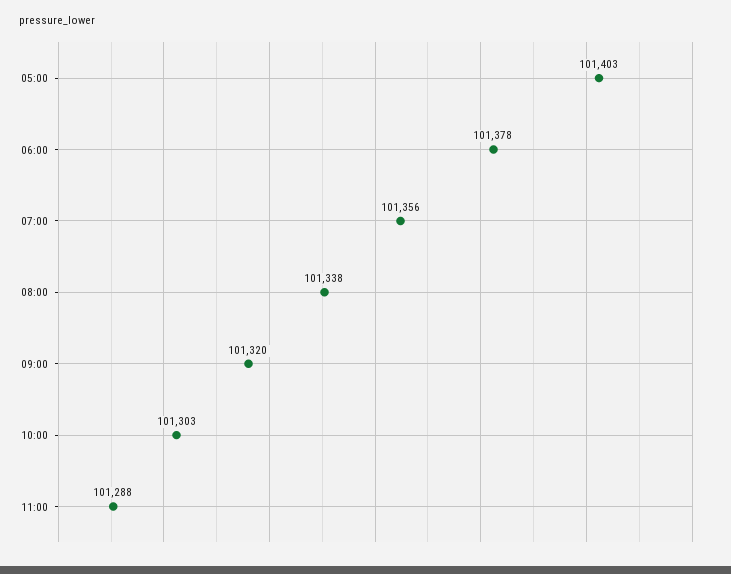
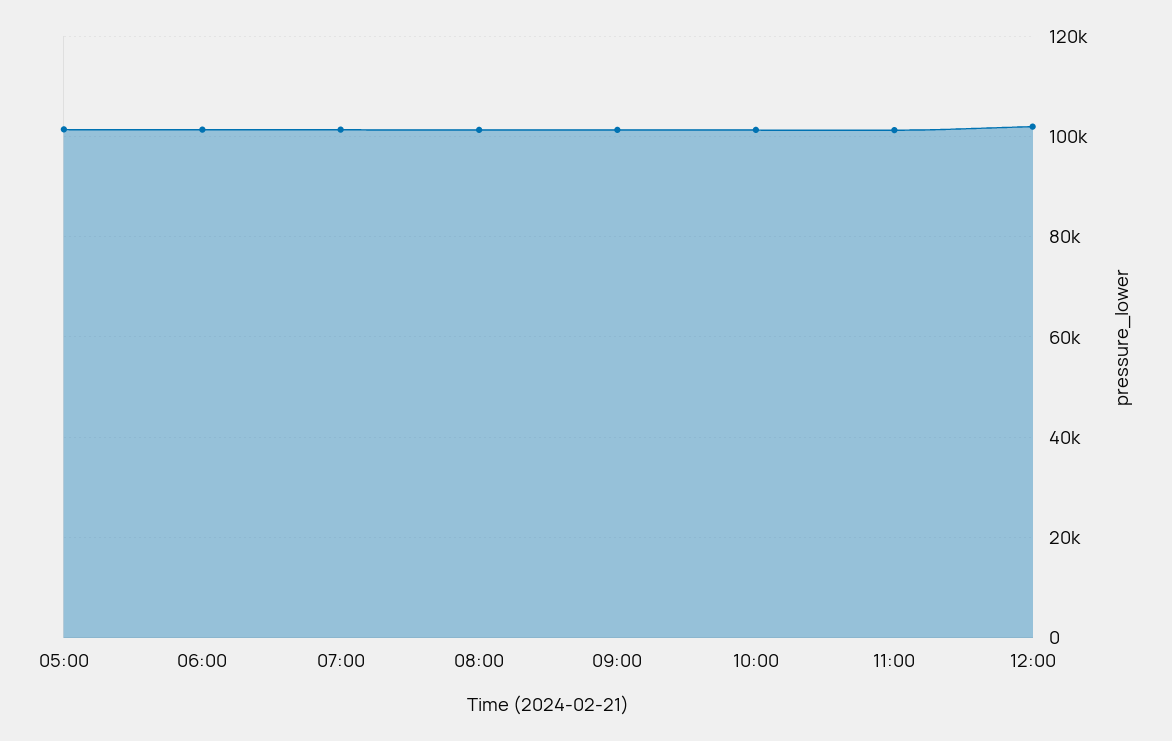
12:00: none -> 102000

